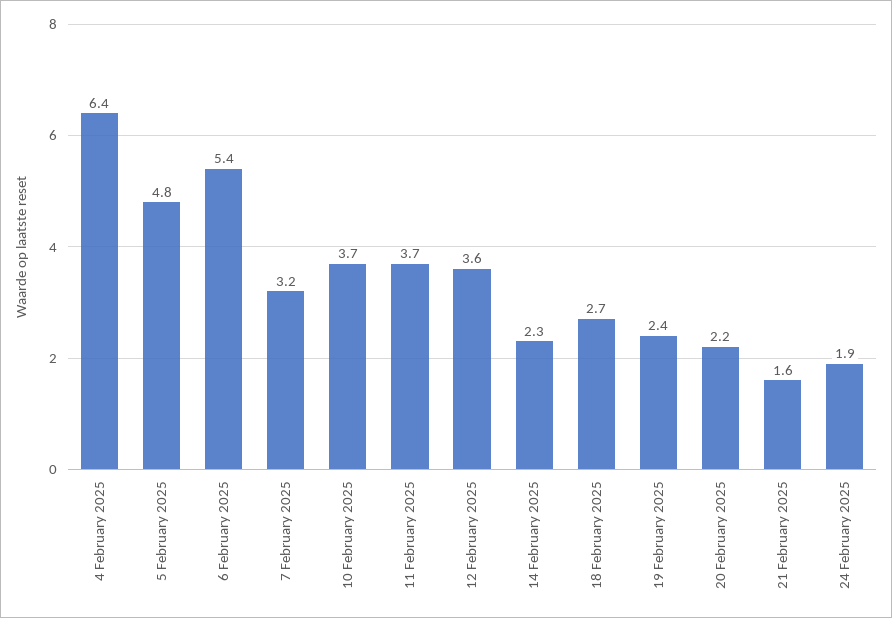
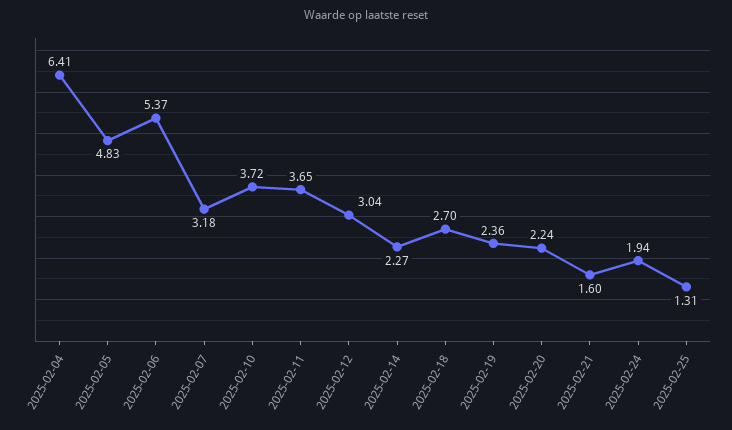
12 February 2025: 3.6 -> 3.04
2025-02-25: none -> 1.31

